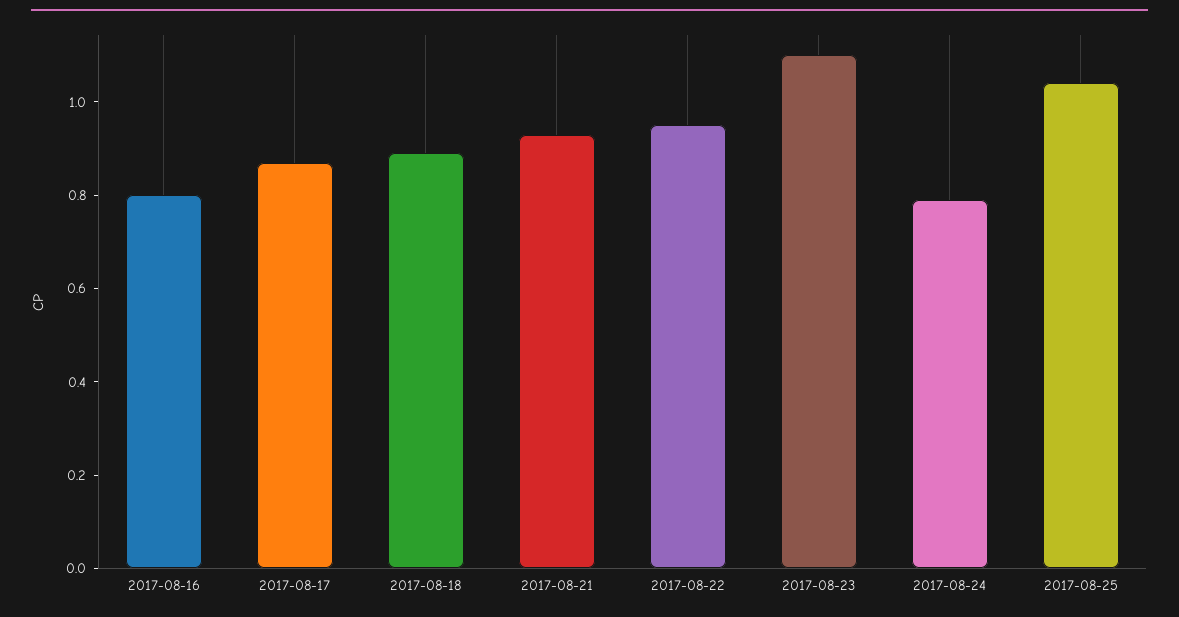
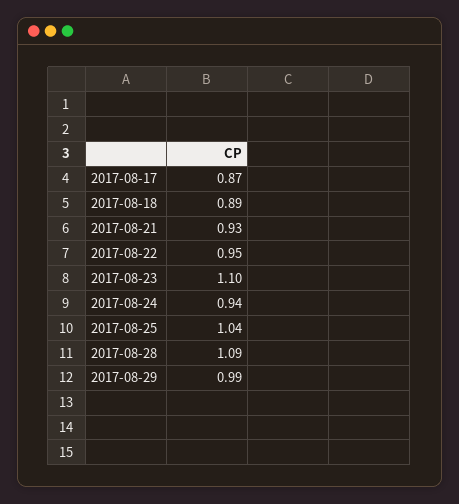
2017-08-16: 0.8 -> none
2017-08-24: 0.8 -> 0.94
2017-08-28: none -> 1.09
2017-08-29: none -> 0.99

